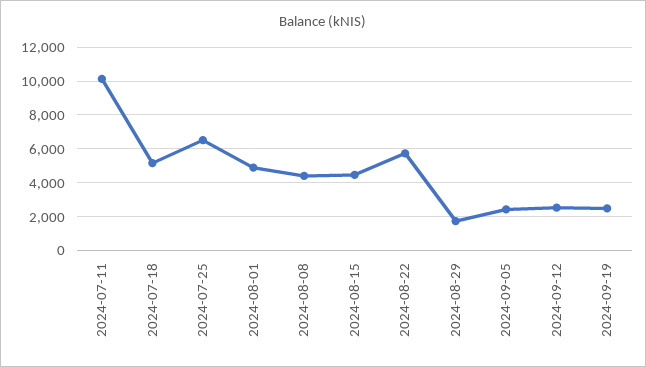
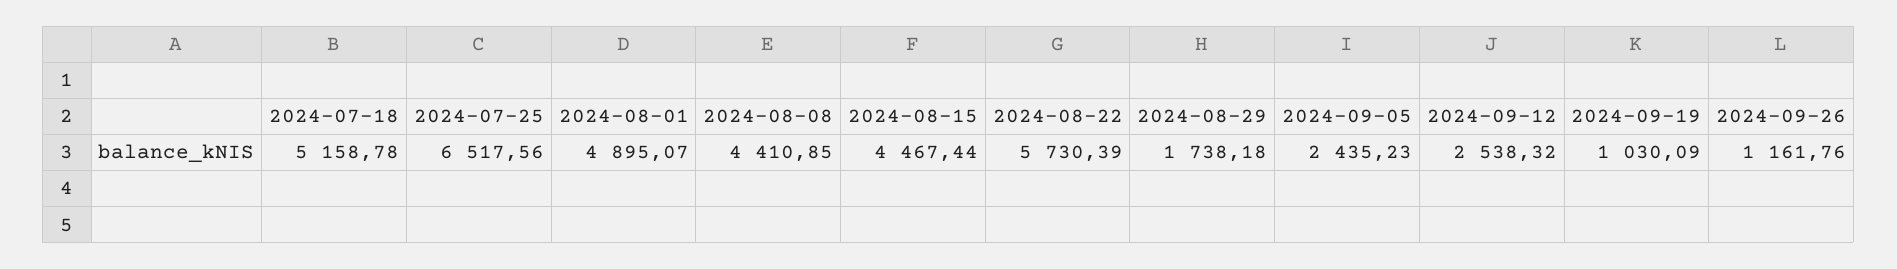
2024-07-11: 10000 -> none
2024-09-19: 2500 -> 1030.09
2024-09-26: none -> 1161.76

